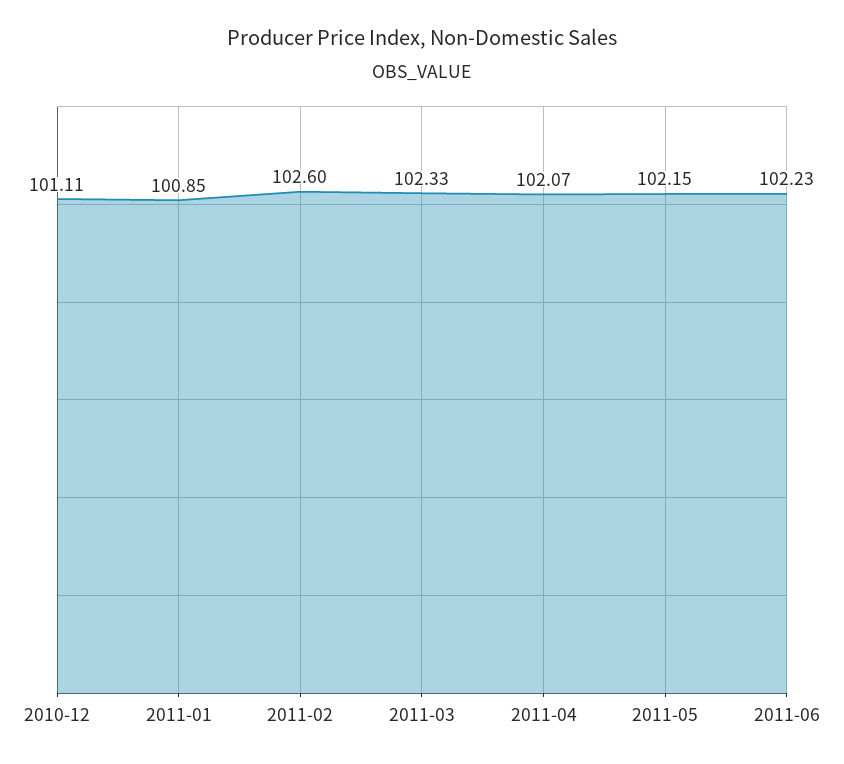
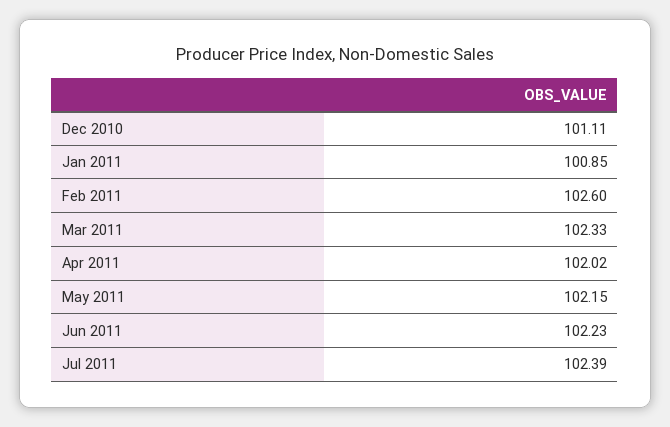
2011-04: 102.07 -> 102.02
Jul 2011: none -> 102.39

